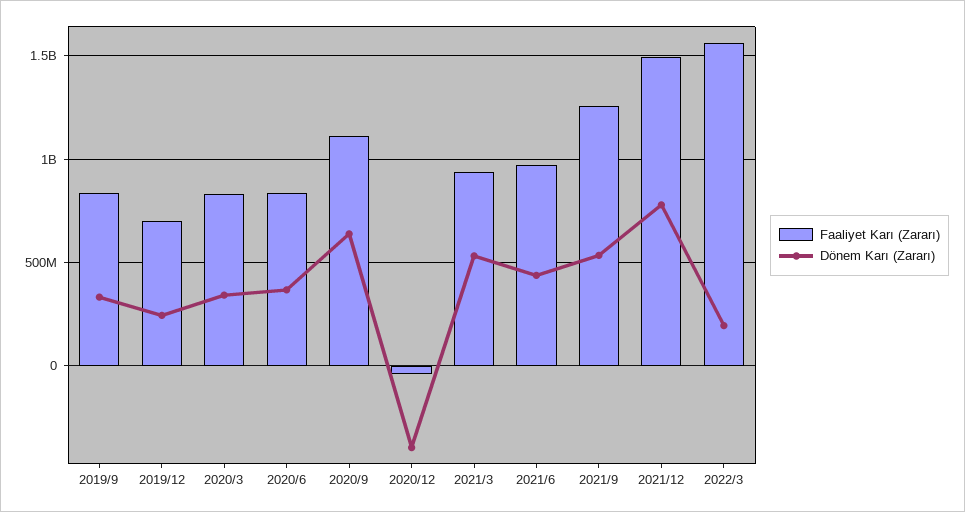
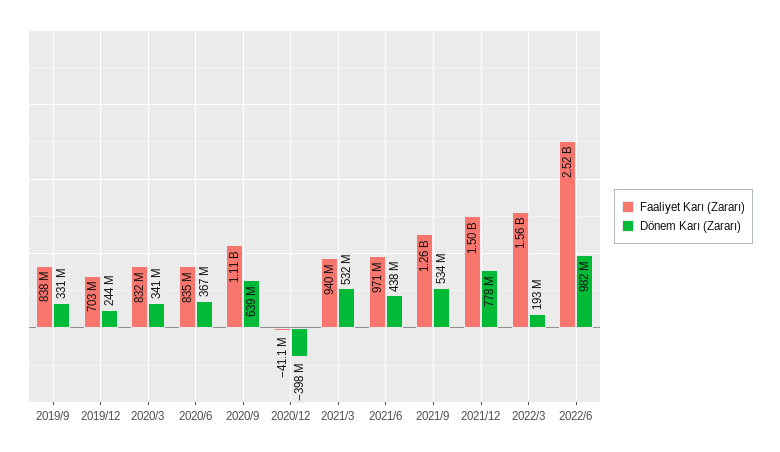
Faaliyet Karı (Zararı), 2022/6: none -> 2520000000
Dönem Karı (Zararı), 2022/6: none -> 982000000

